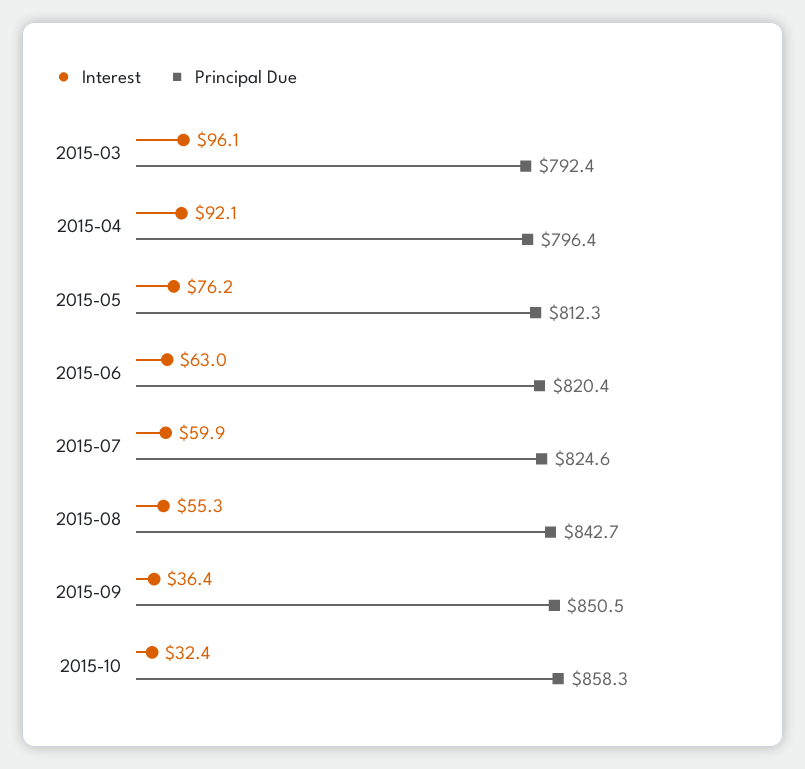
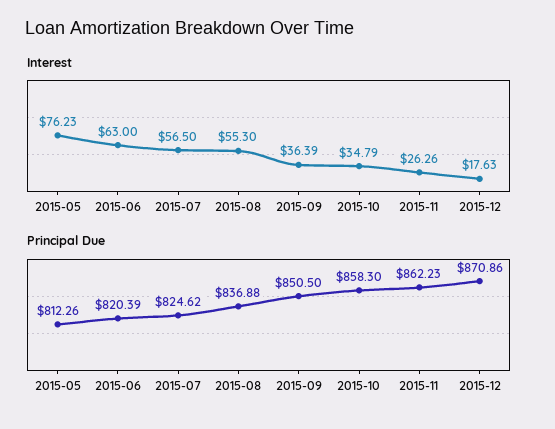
Interest, 2015-03: 96.1 -> none
Principal Due, 2015-03: 792.4 -> none
Interest, 2015-04: 92.1 -> none
Principal Due, 2015-04: 796.4 -> none
Interest, 2015-07: 59.9 -> 56.5
Principal Due, 2015-08: 842.7 -> 836.88
Interest, 2015-10: 32.4 -> 34.79
Interest, 2015-11: none -> 26.26
Interest, 2015-12: none -> 17.63
Principal Due, 2015-11: none -> 862.23
Principal Due, 2015-12: none -> 870.86

